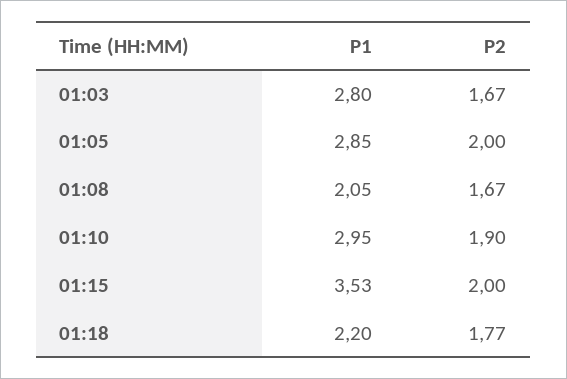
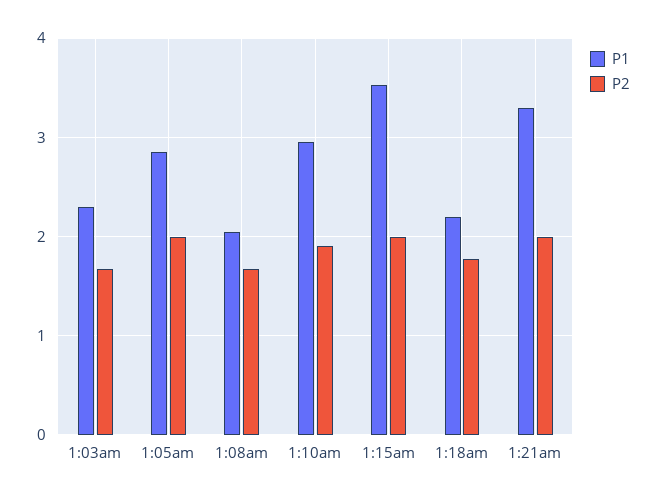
P1, 01:03: 2.8 -> 2.3
P1, 1:21am: none -> 3.3
P2, 1:21am: none -> 2

